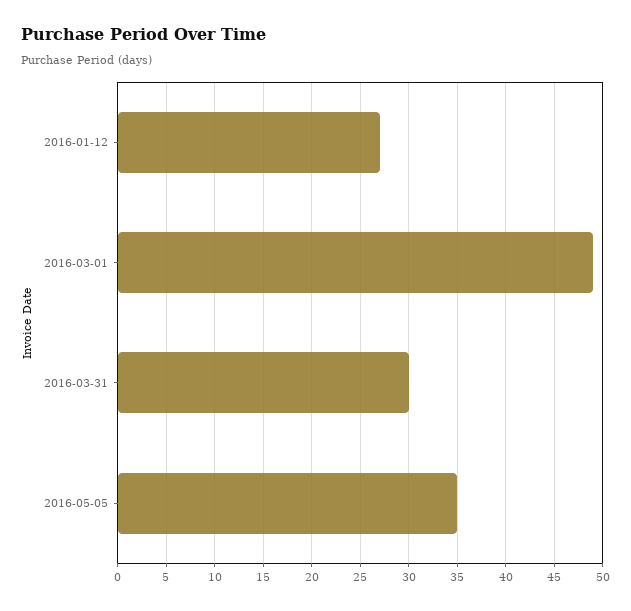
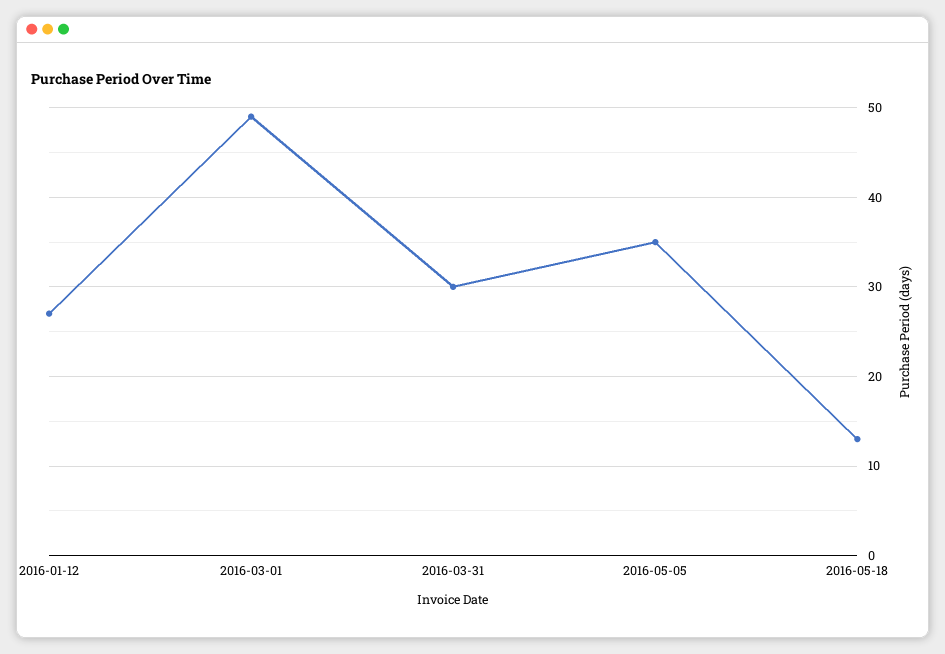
2016-05-18: none -> 13

